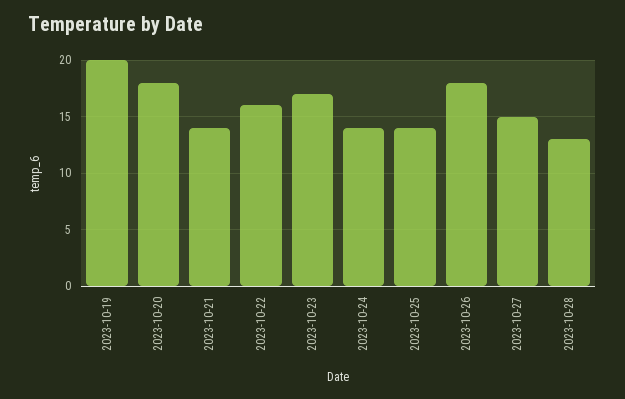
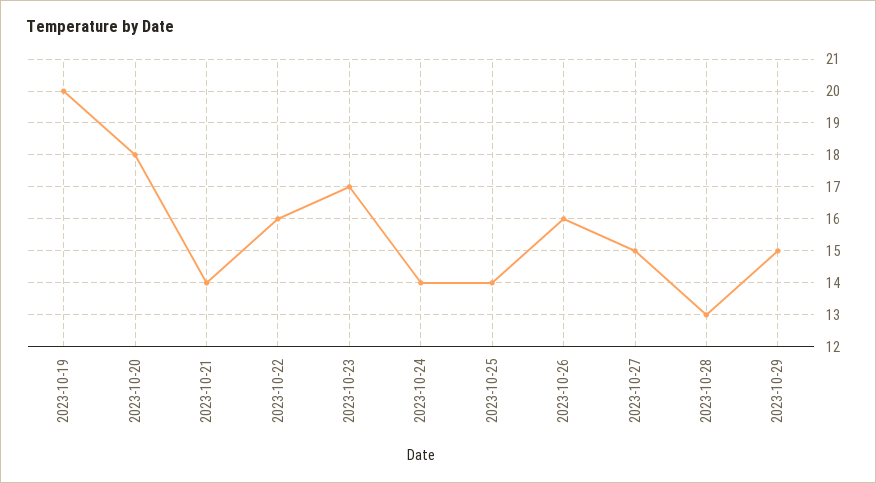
2023-10-26: 18 -> 16
2023-10-29: none -> 15

